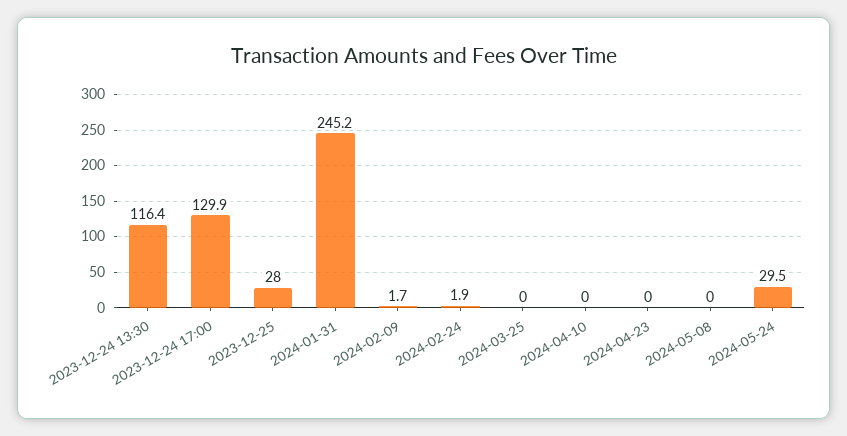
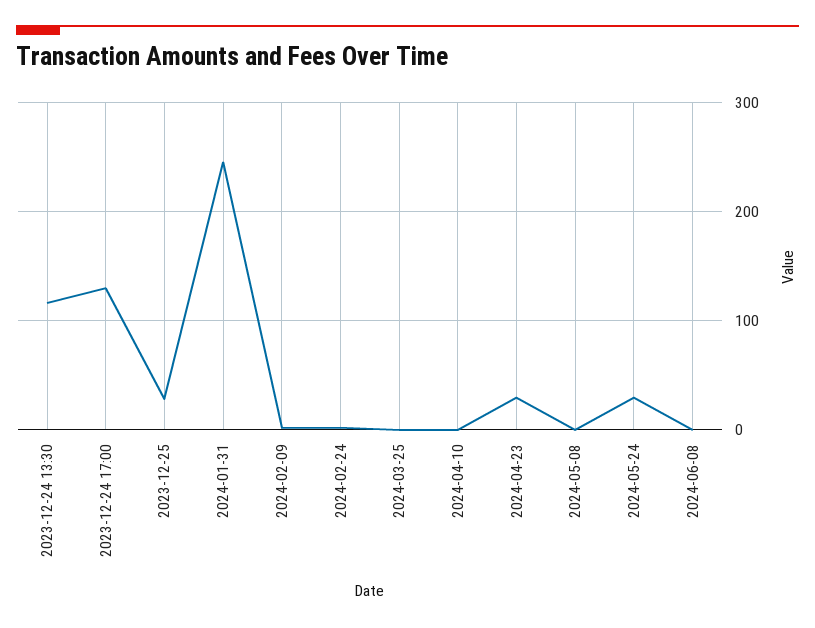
2024-04-23: 0 -> 30
2024-06-08: none -> 0

